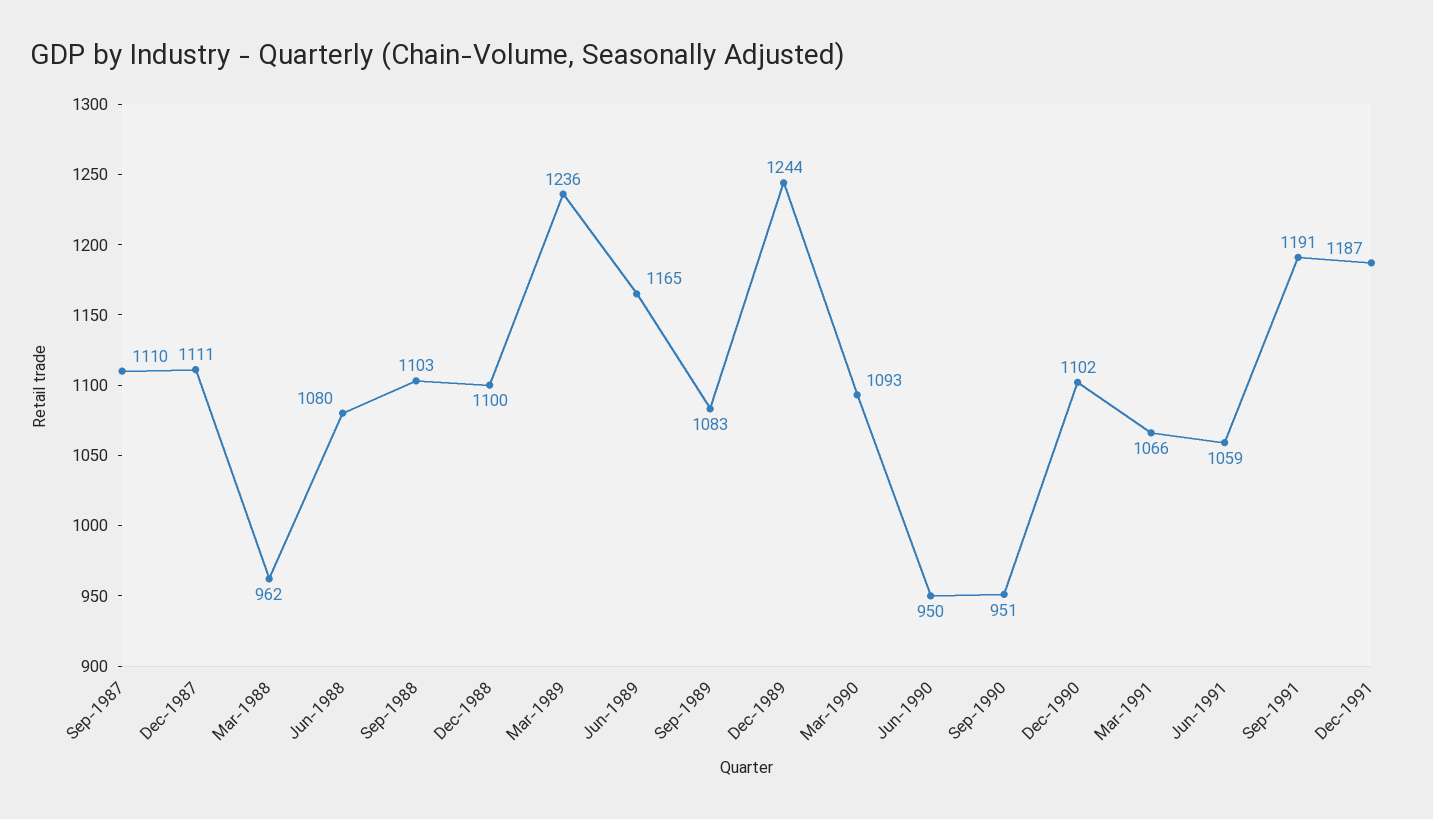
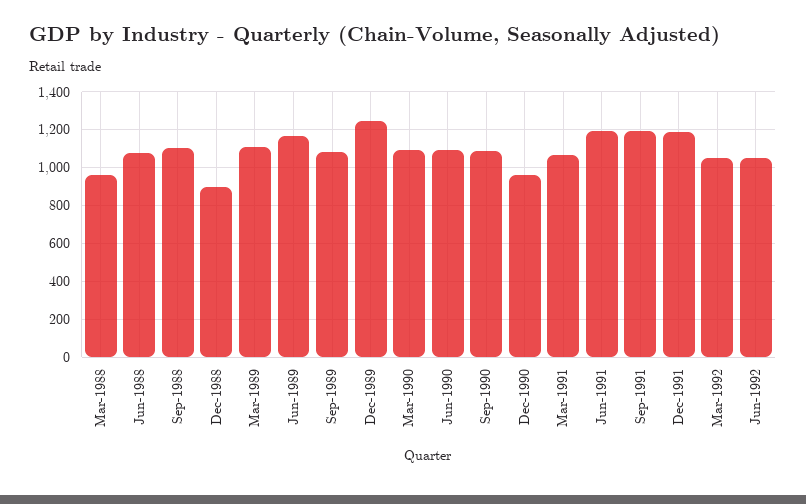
Sep-1987: 1110 -> none
Dec-1987: 1111 -> none
Dec-1988: 1100 -> 900
Mar-1989: 1236 -> 1100
Jun-1990: 950 -> 1100
Sep-1990: 951 -> 1100
Dec-1990: 1102 -> 950
Jun-1991: 1059 -> 1200
Mar-1992: none -> 1050
Jun-1992: none -> 1050

